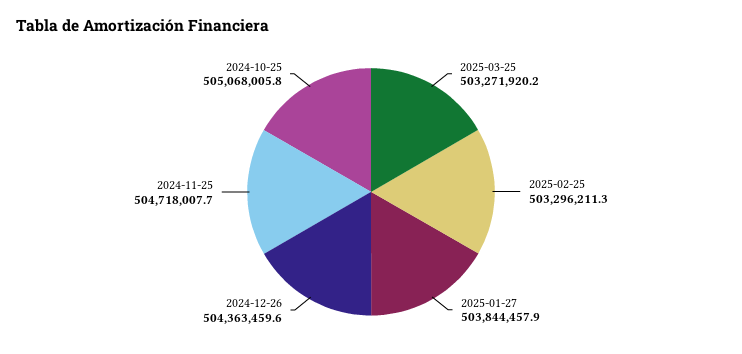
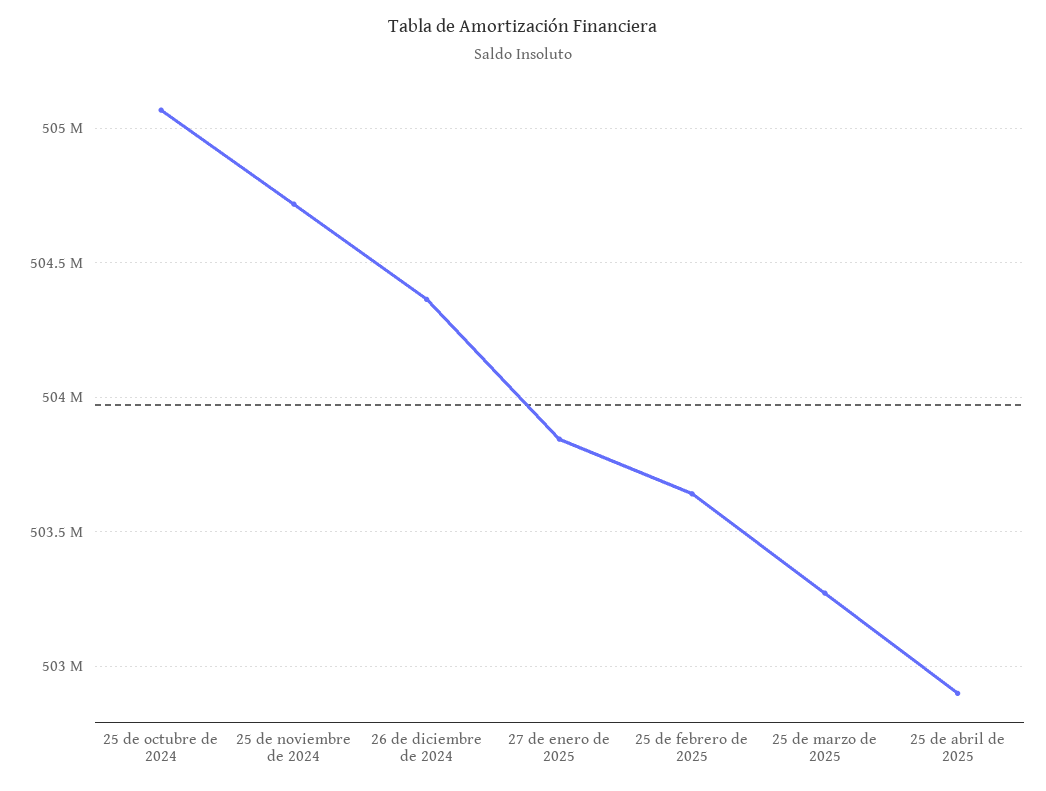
2025-02-25: 503296211.3 -> 503650000
25 de abril de 2025: none -> 502900000

